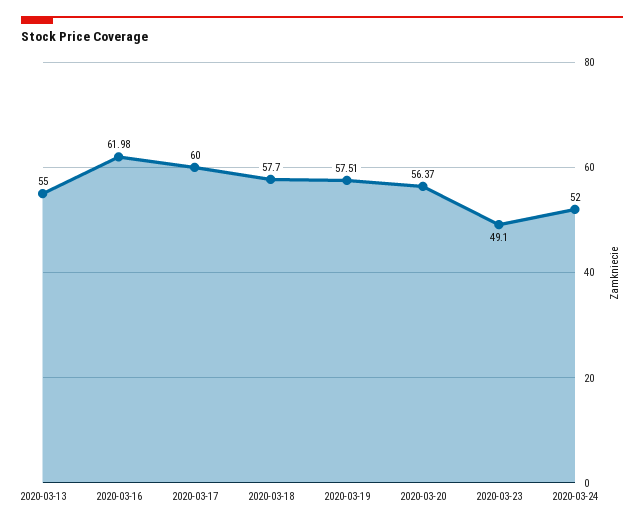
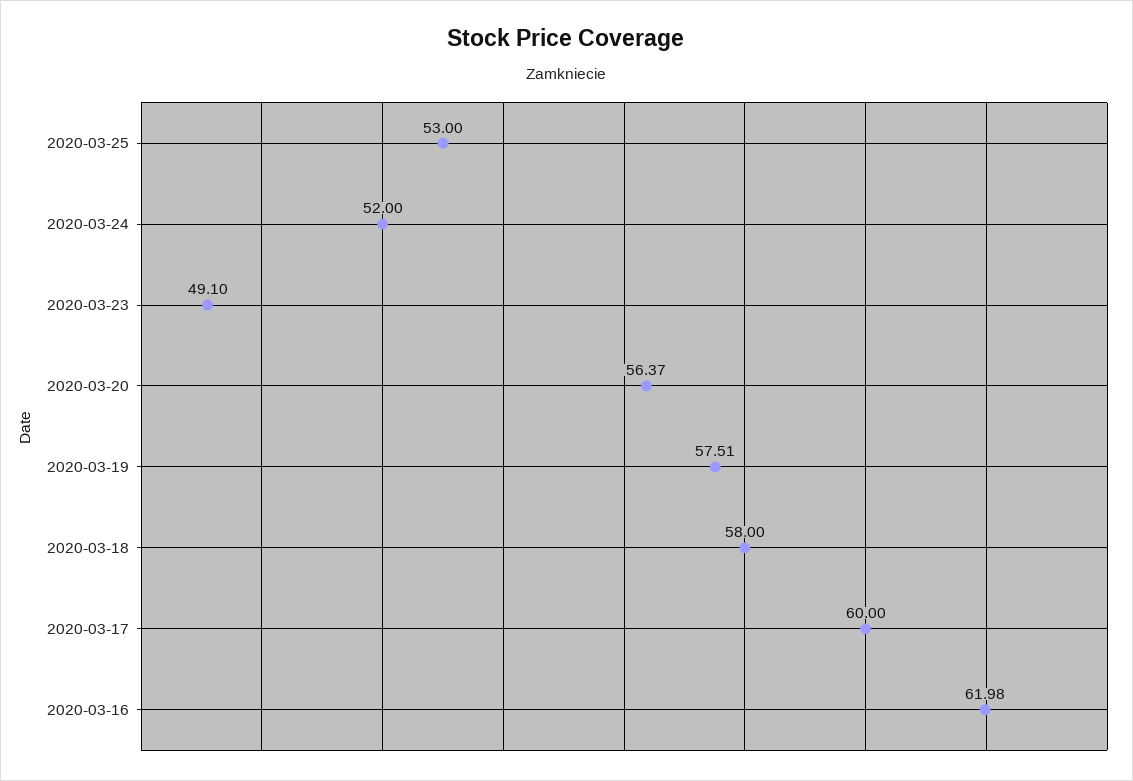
2020-03-13: 55 -> none
2020-03-18: 57.7 -> 58
2020-03-25: none -> 53

